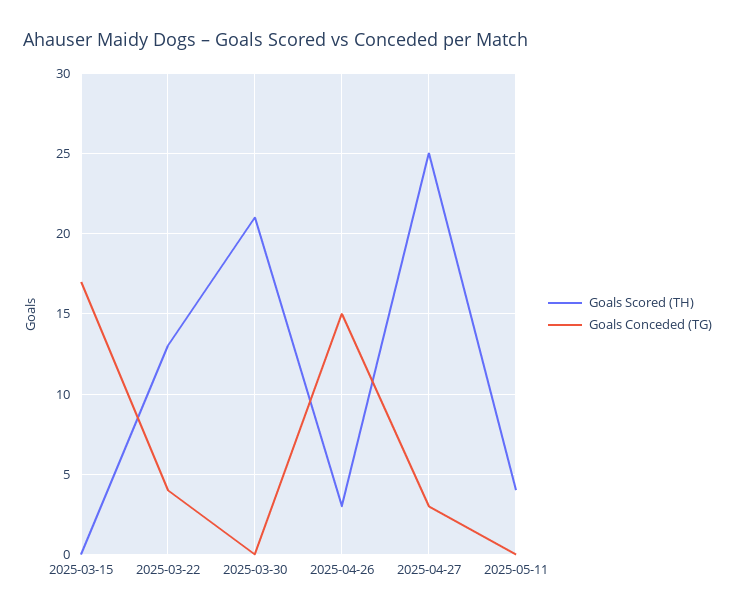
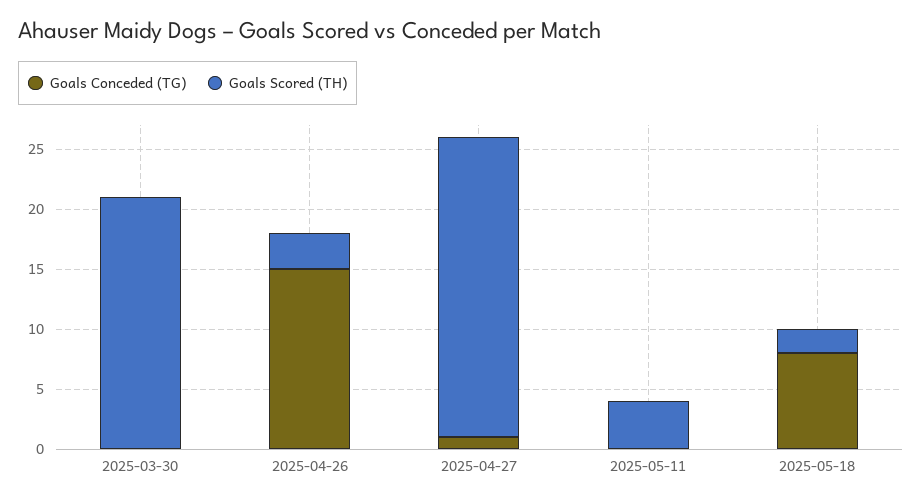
Goals Scored (TH), 2025-03-15: 0 -> none
Goals Conceded (TG), 2025-03-15: 17 -> none
Goals Scored (TH), 2025-03-22: 13 -> none
Goals Conceded (TG), 2025-03-22: 4 -> none
Goals Conceded (TG), 2025-04-27: 3 -> 1
Goals Conceded (TG), 2025-05-18: none -> 8
Goals Scored (TH), 2025-05-18: none -> 2

